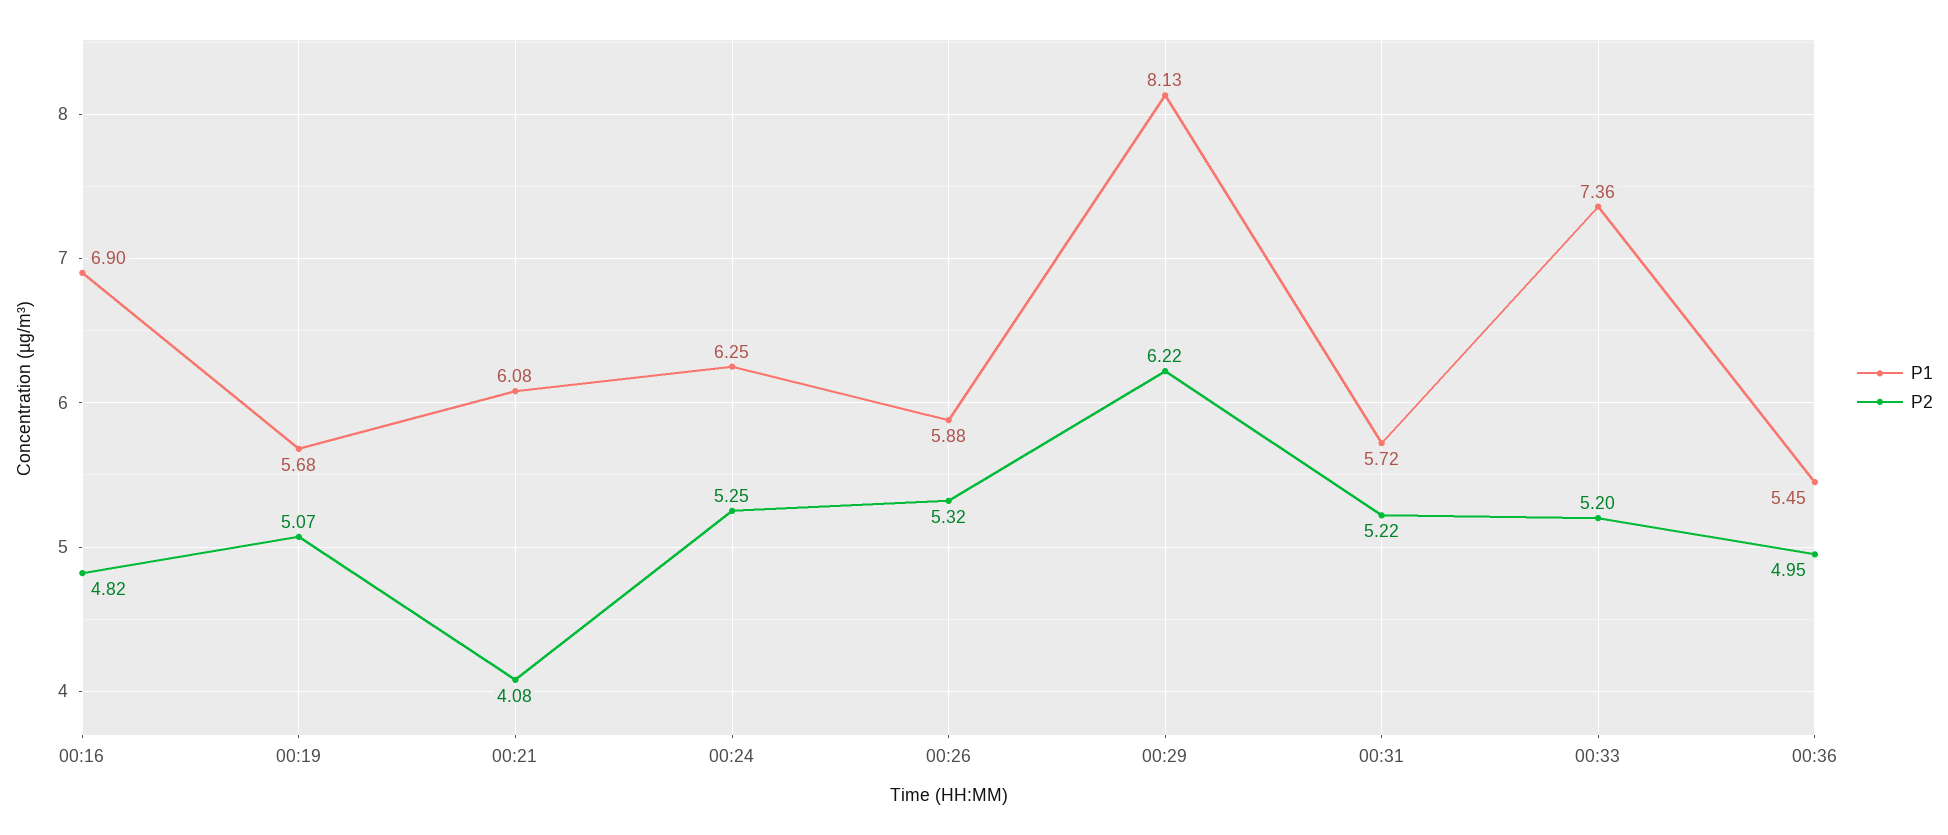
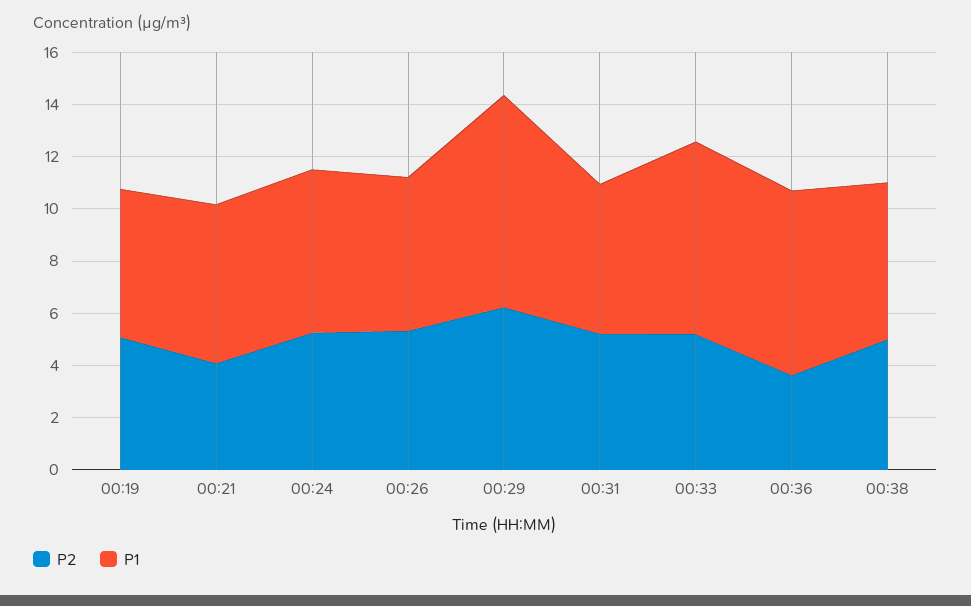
P1, 00:16: 6.9 -> none
P2, 00:16: 4.82 -> none
P1, 00:36: 5.45 -> 7
P2, 00:36: 4.95 -> 3.5
P2, 00:38: none -> 5
P1, 00:38: none -> 6

